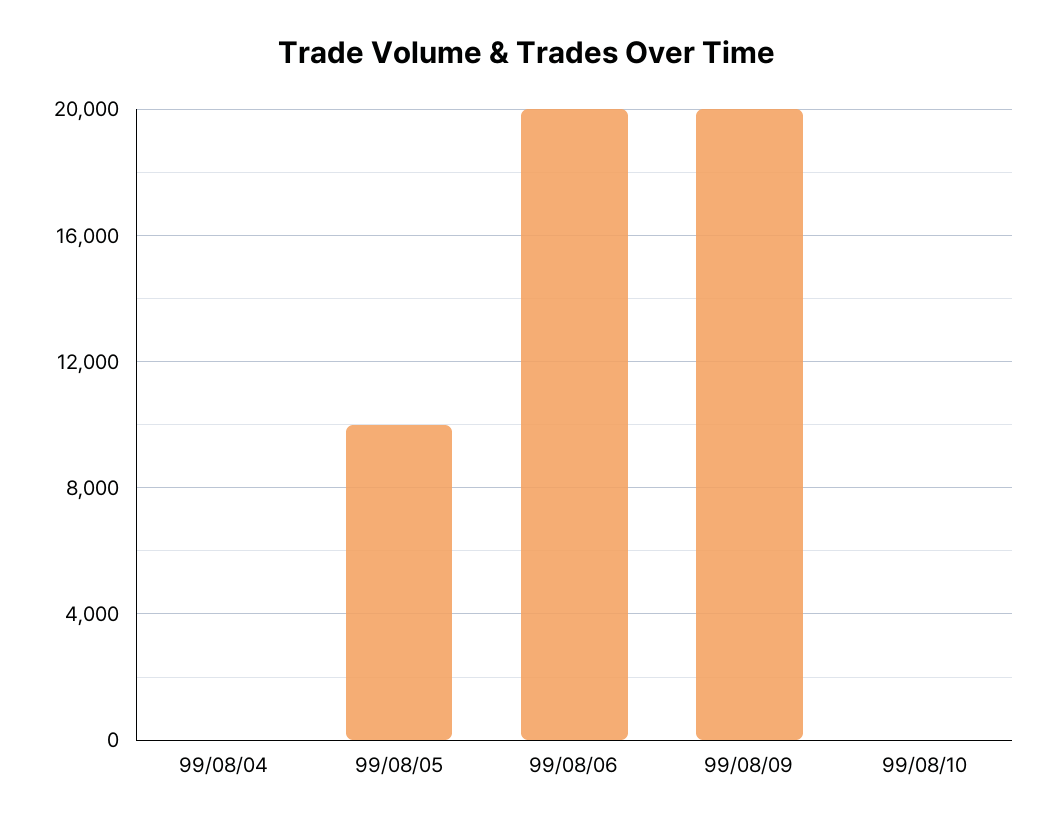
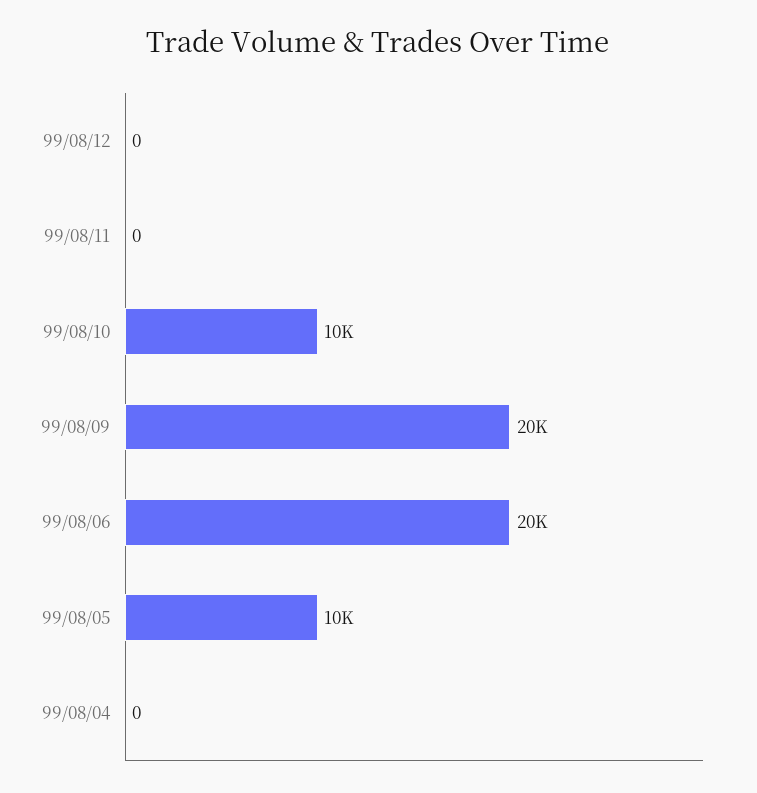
99/08/10: 0 -> 10000
99/08/12: none -> 0
99/08/11: none -> 0

